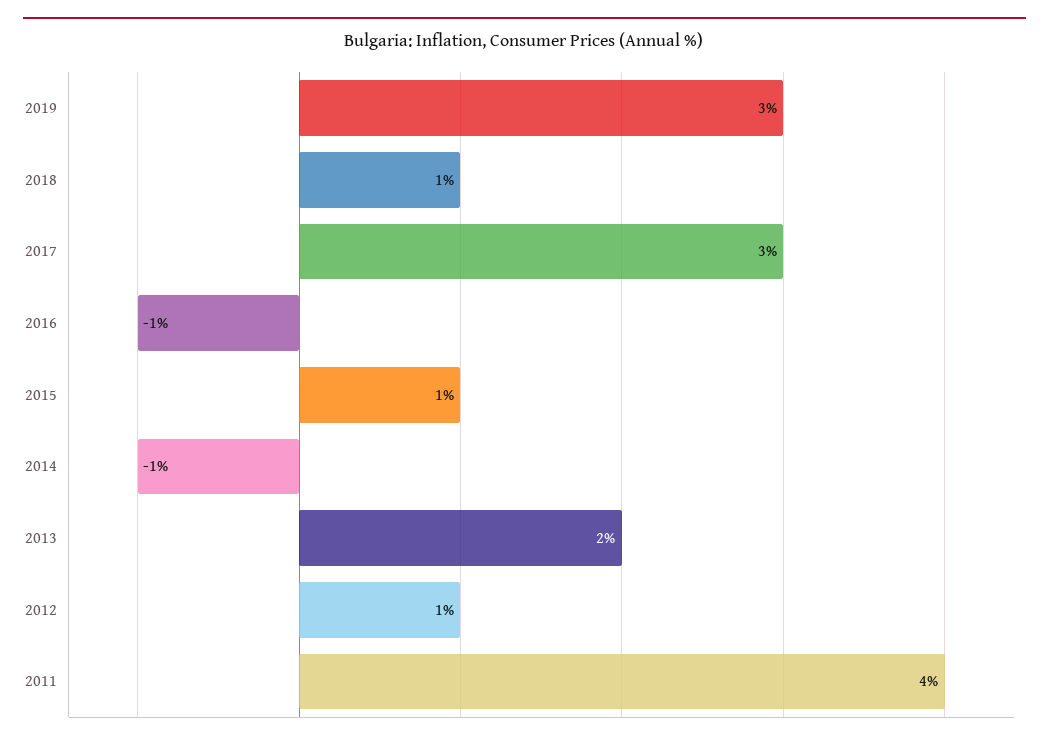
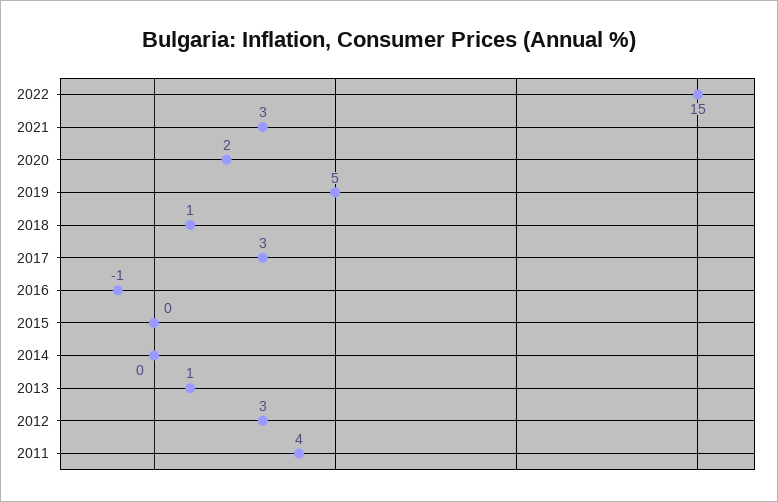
2019: 3 -> 5
2015: 1 -> 0
2014: -1 -> 0
2013: 2 -> 1
2012: 1 -> 3
2022: none -> 15
2021: none -> 3
2020: none -> 2

